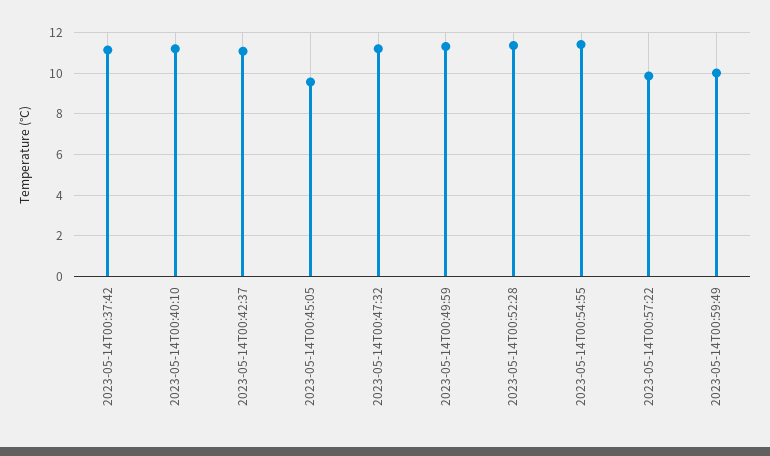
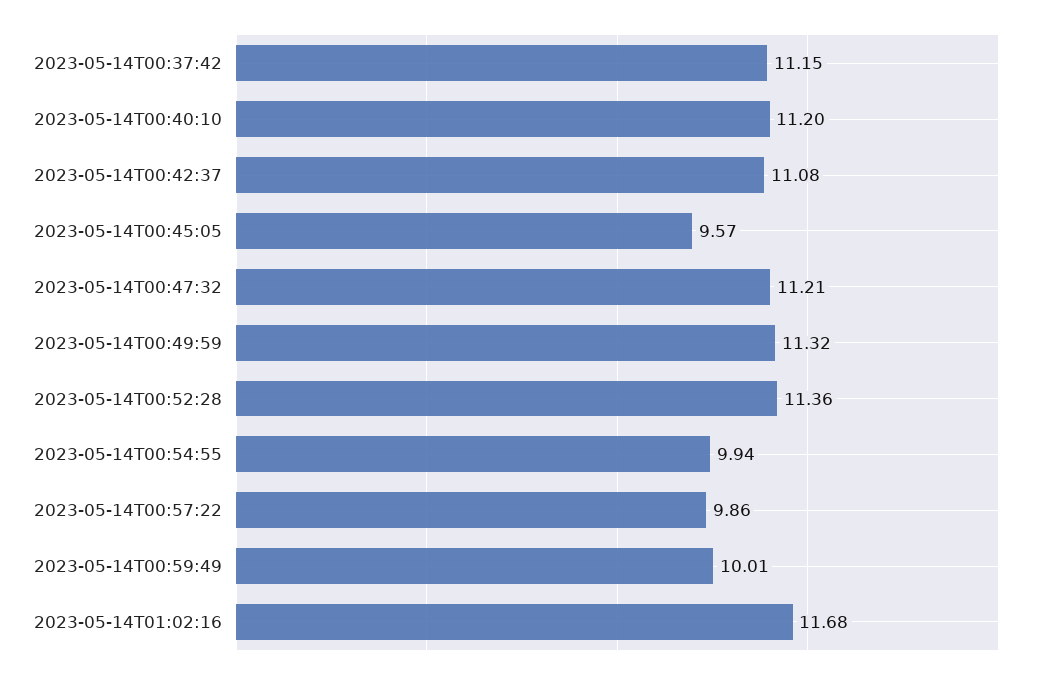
2023-05-14T00:54:55: 11.5 -> 9.94
2023-05-14T01:02:16: none -> 11.68

